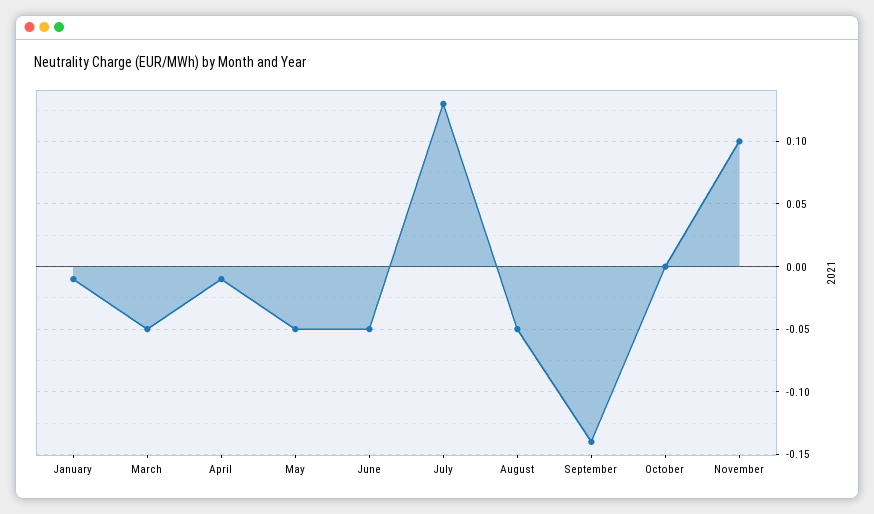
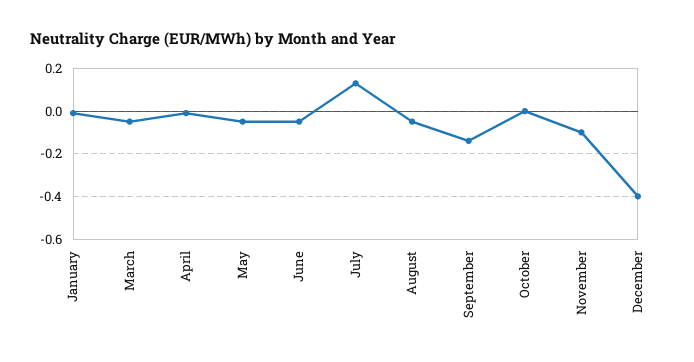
November: 0.1 -> -0.1
December: none -> -0.4

